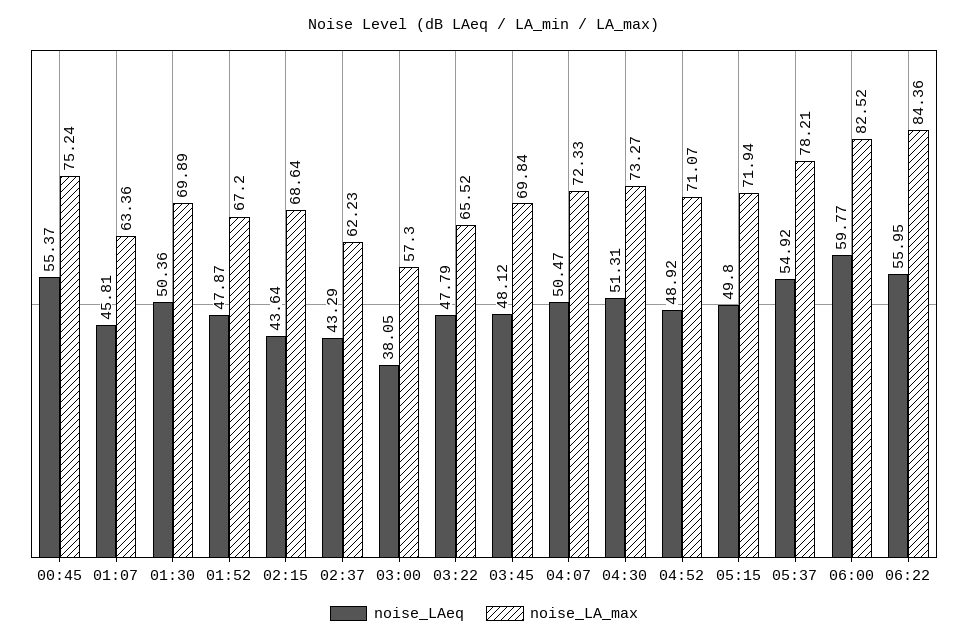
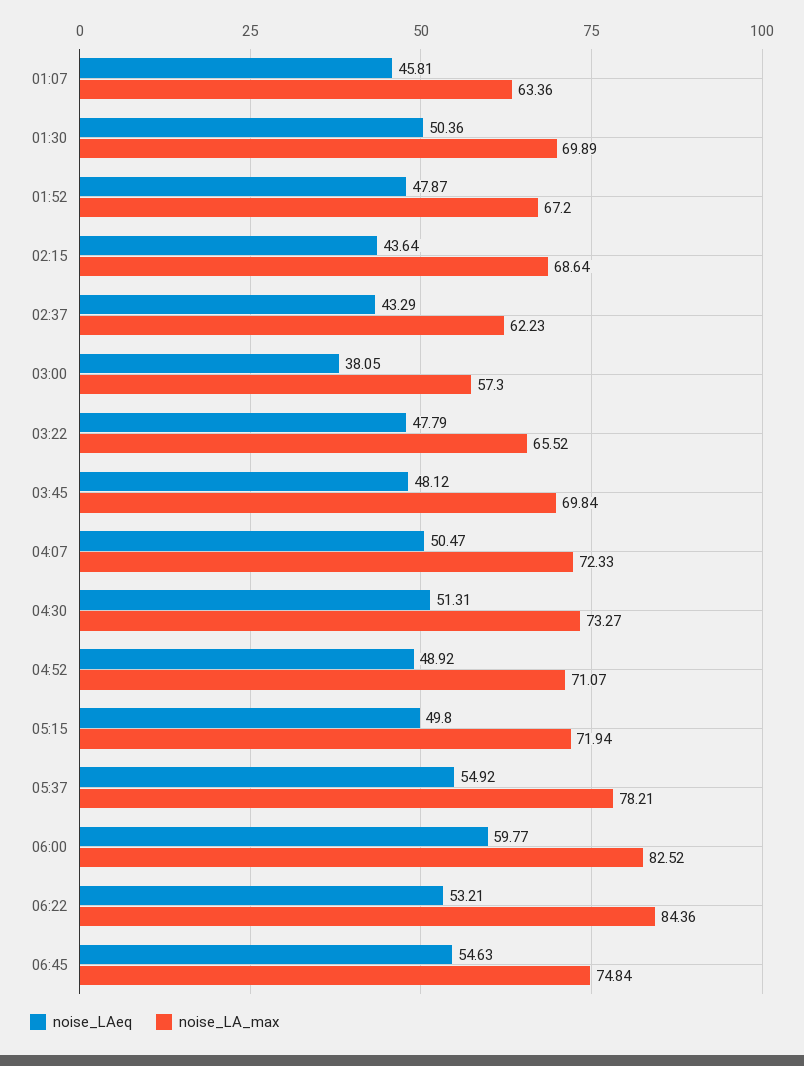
noise_LAeq, 00:45: 55.37 -> none
noise_LA_max, 00:45: 75.24 -> none
noise_LAeq, 06:22: 55.95 -> 53.21
noise_LAeq, 06:45: none -> 54.63
noise_LA_max, 06:45: none -> 74.84

